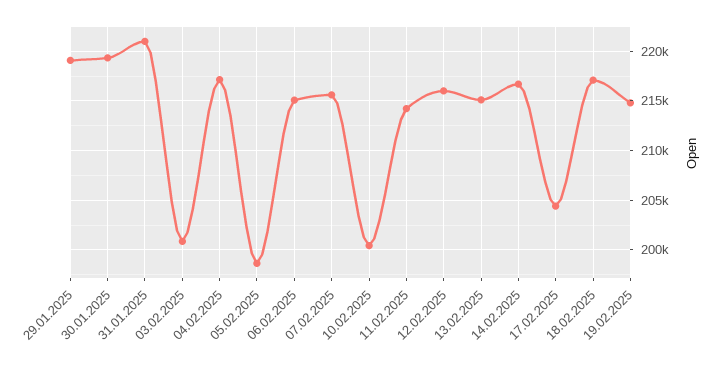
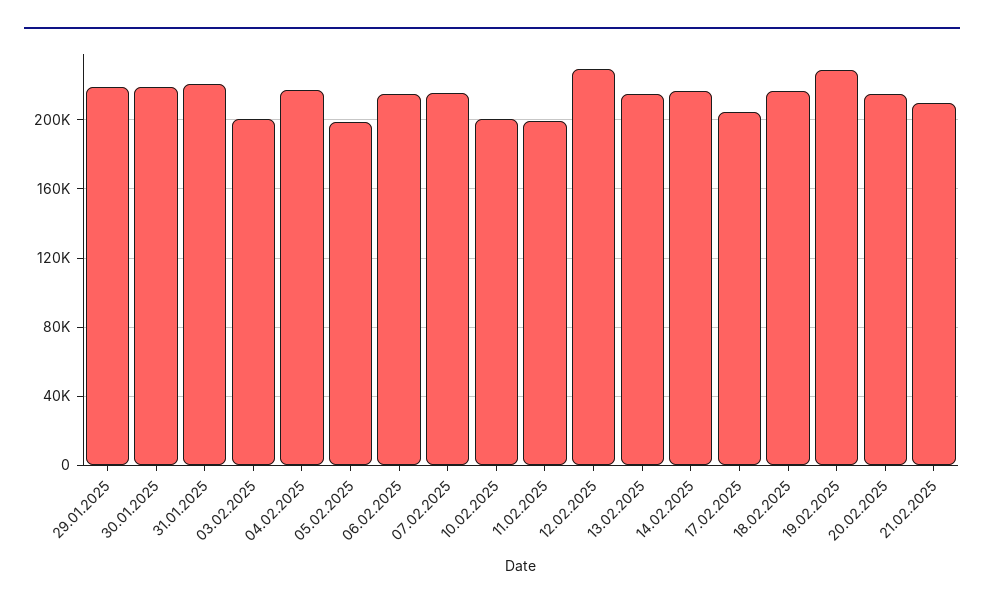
11.02.2025: 214000 -> 200000
12.02.2025: 216000 -> 230000
19.02.2025: 215000 -> 230000
20.02.2025: none -> 215000
21.02.2025: none -> 210000

